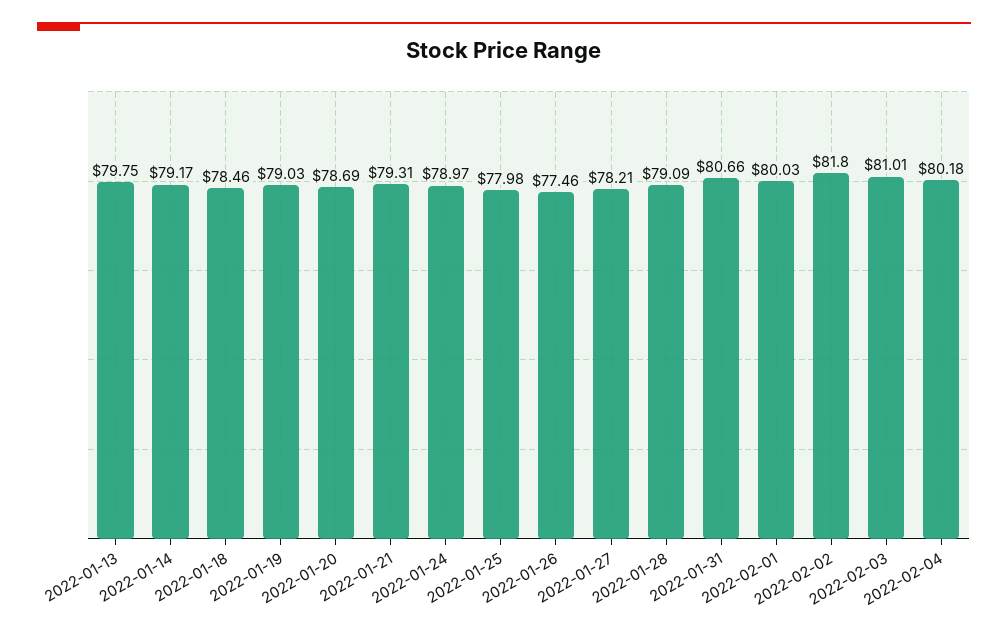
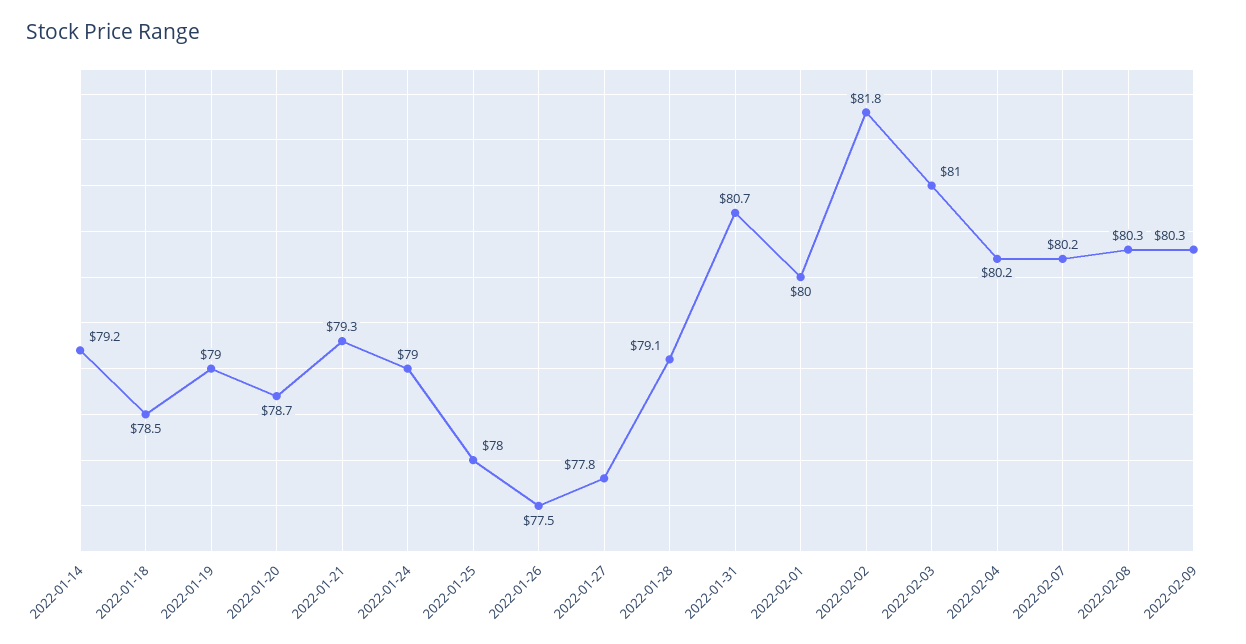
2022-01-13: 79.75 -> none
2022-01-27: 78.21 -> 77.8
2022-02-07: none -> 80.2
2022-02-08: none -> 80.3
2022-02-09: none -> 80.3

